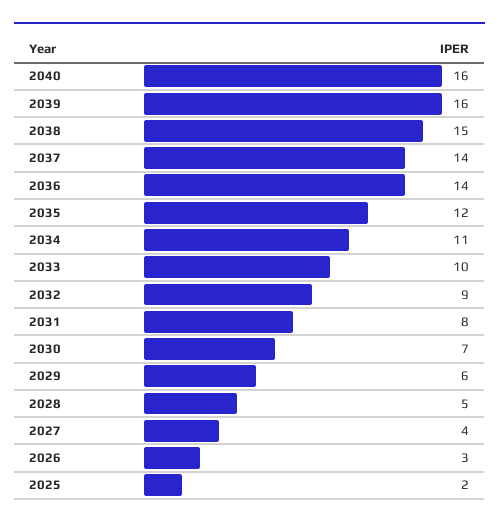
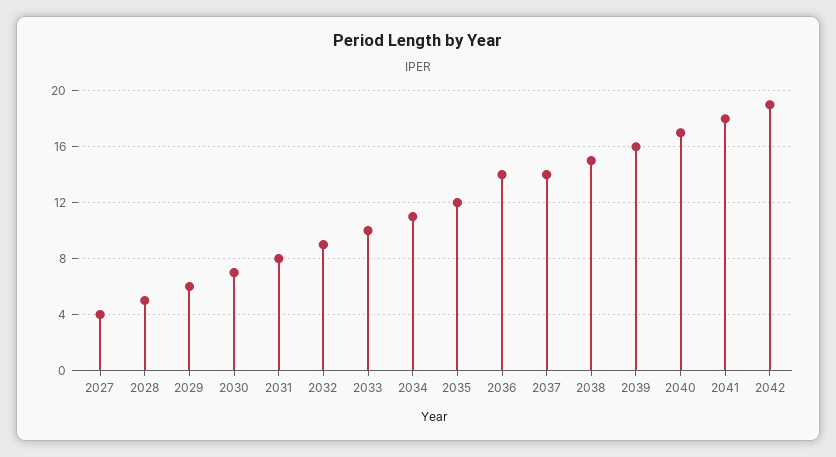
2040: 16 -> 17
2026: 3 -> none
2025: 2 -> none
2041: none -> 18
2042: none -> 19

